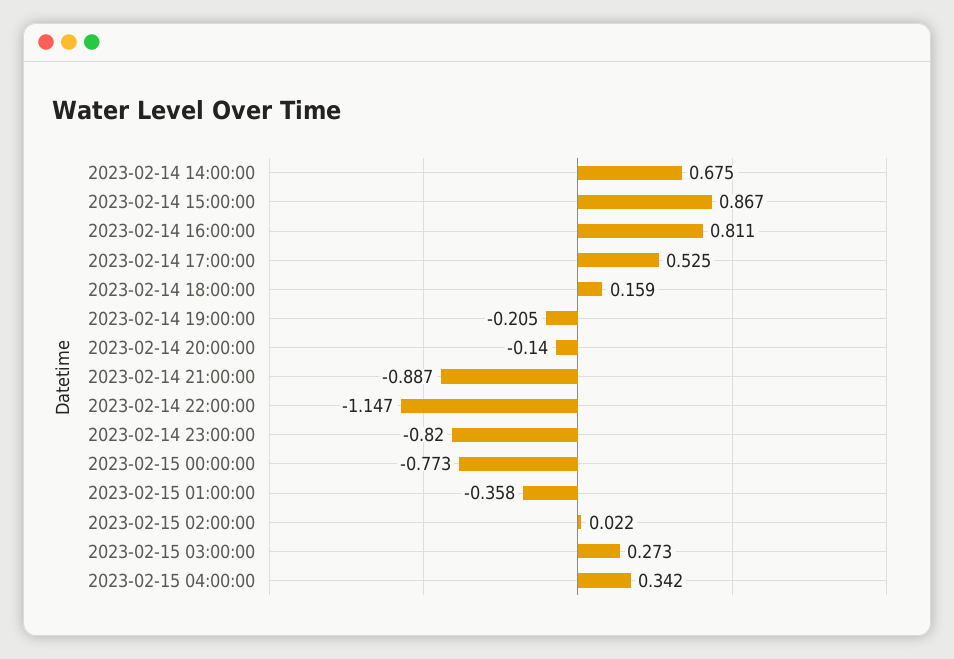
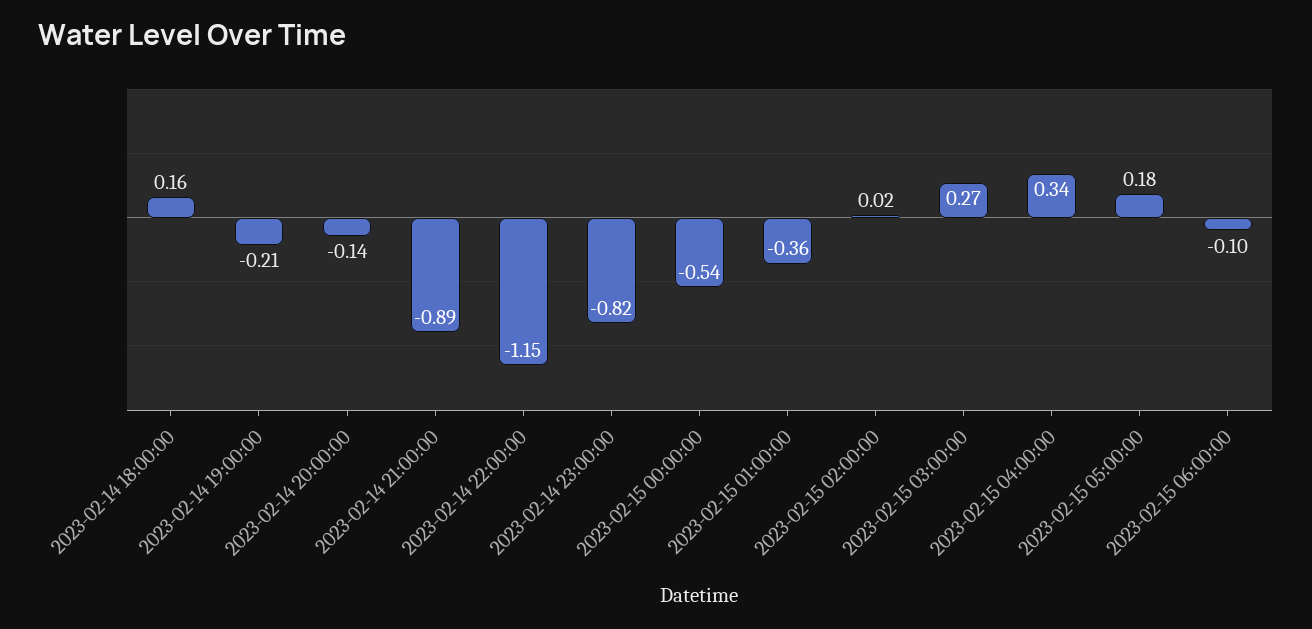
2023-02-14 14:00:00: 0.675 -> none
2023-02-14 15:00:00: 0.867 -> none
2023-02-14 16:00:00: 0.811 -> none
2023-02-14 17:00:00: 0.525 -> none
2023-02-15 00:00:00: -0.773 -> -0.54
2023-02-15 05:00:00: none -> 0.18
2023-02-15 06:00:00: none -> -0.1

